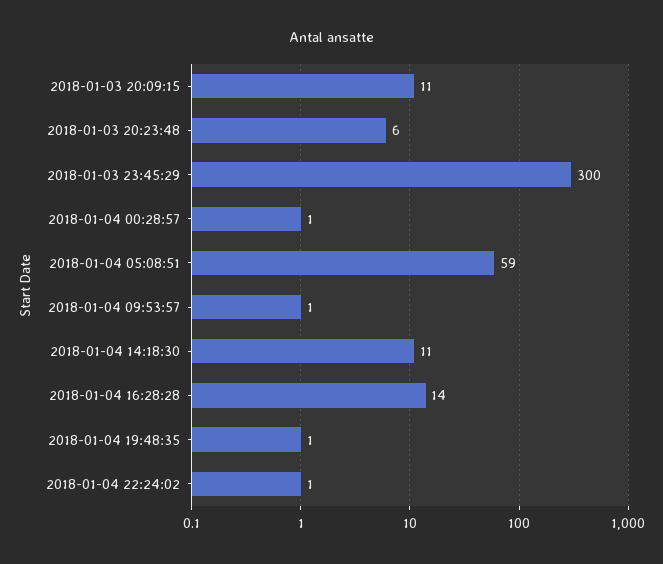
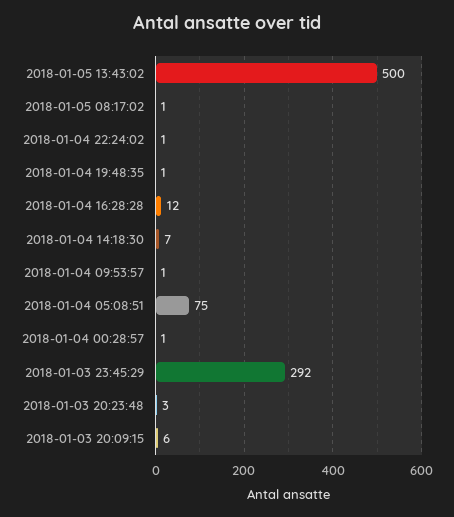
2018-01-03 20:09:15: 11 -> 6
2018-01-03 20:23:48: 6 -> 3
2018-01-03 23:45:29: 300 -> 292
2018-01-04 05:08:51: 59 -> 75
2018-01-04 14:18:30: 11 -> 7
2018-01-04 16:28:28: 14 -> 12
2018-01-05 13:43:02: none -> 500
2018-01-05 08:17:02: none -> 1

